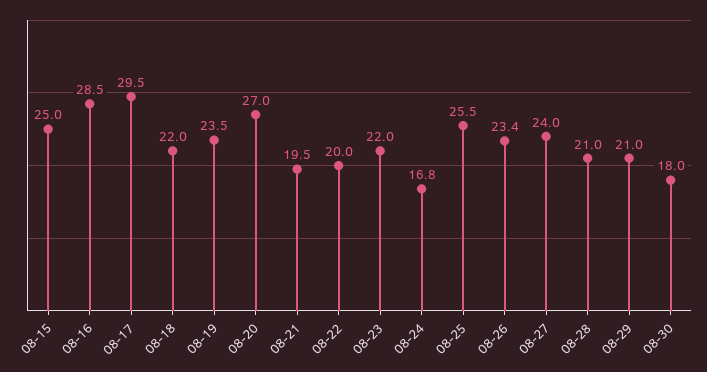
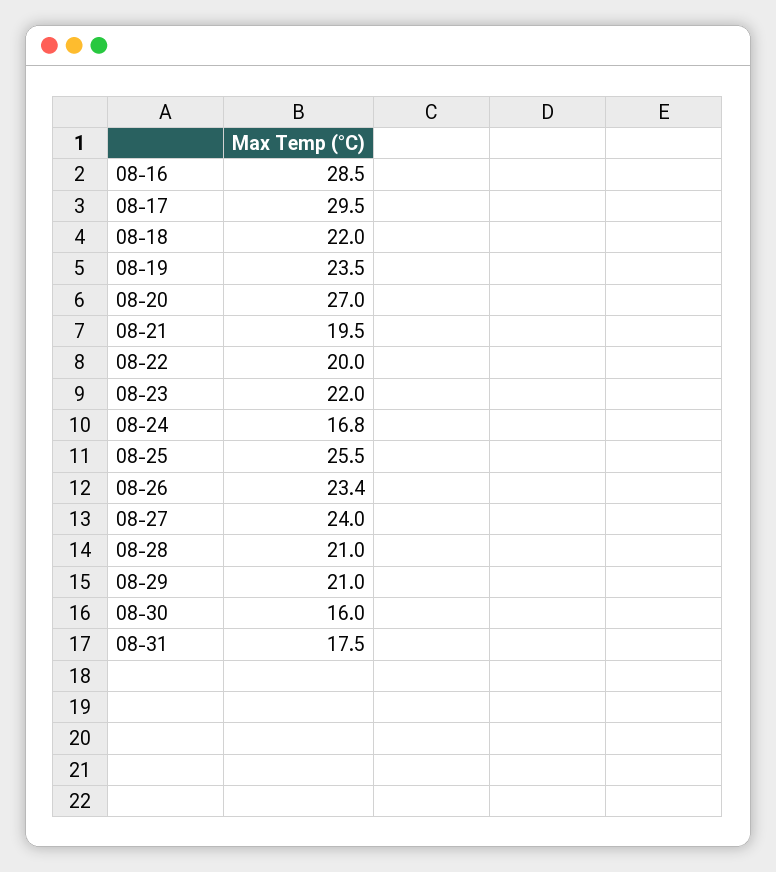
08-15: 25 -> none
08-30: 18 -> 16
08-31: none -> 17.5

